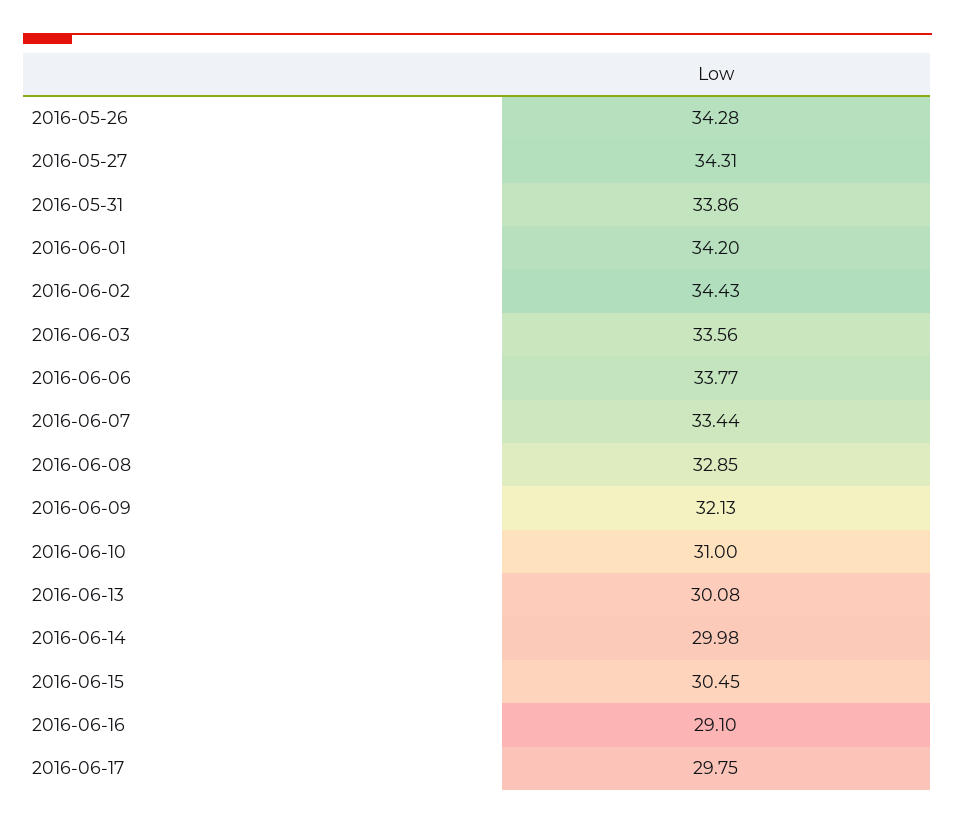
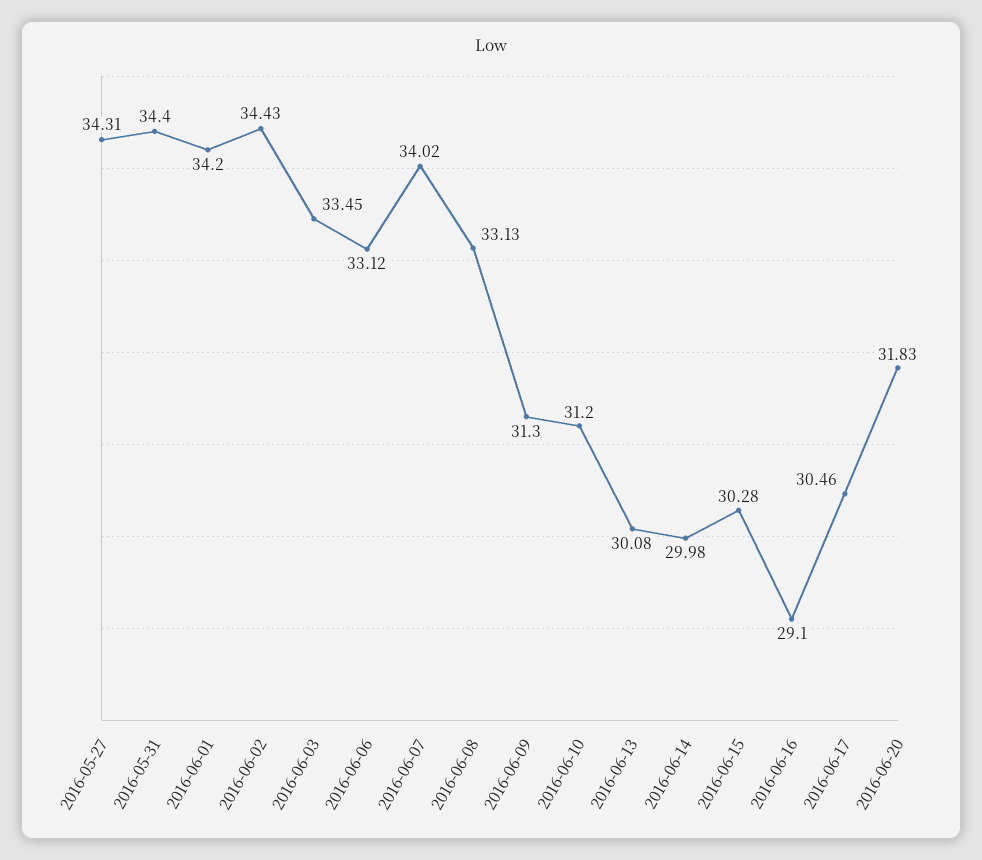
2016-05-26: 34.28 -> none
2016-05-31: 33.86 -> 34.4
2016-06-03: 33.56 -> 33.45
2016-06-06: 33.77 -> 33.12
2016-06-07: 33.44 -> 34.02
2016-06-08: 32.85 -> 33.13
2016-06-09: 32.13 -> 31.3
2016-06-10: 31 -> 31.2
2016-06-15: 30.45 -> 30.28
2016-06-17: 29.75 -> 30.46
2016-06-20: none -> 31.83

